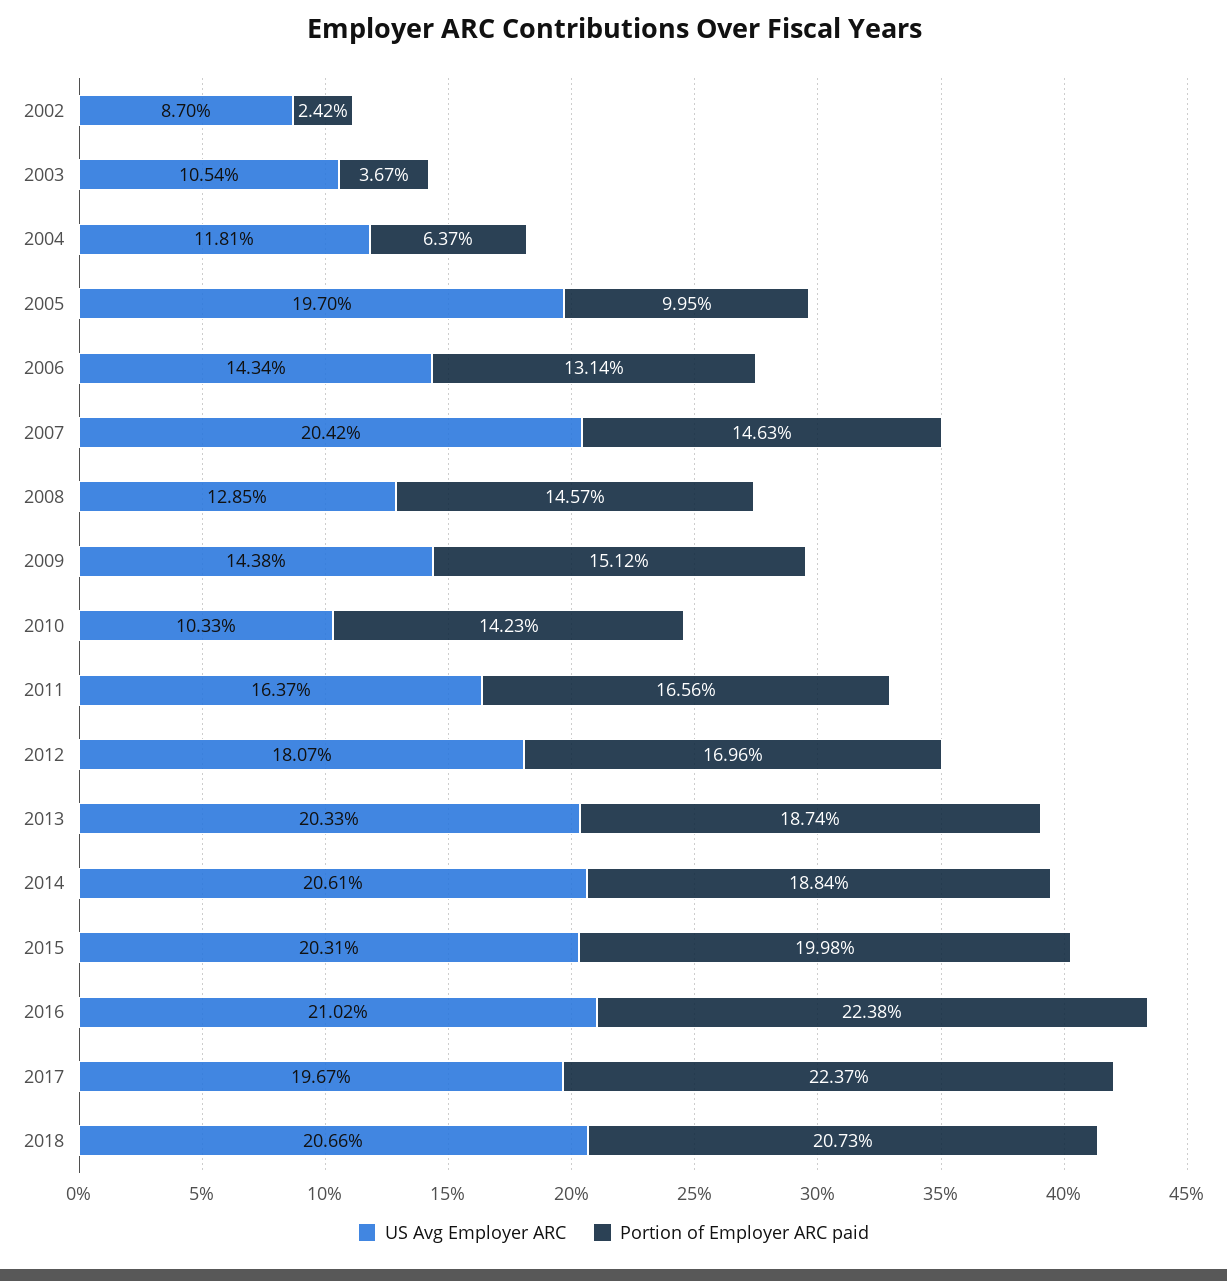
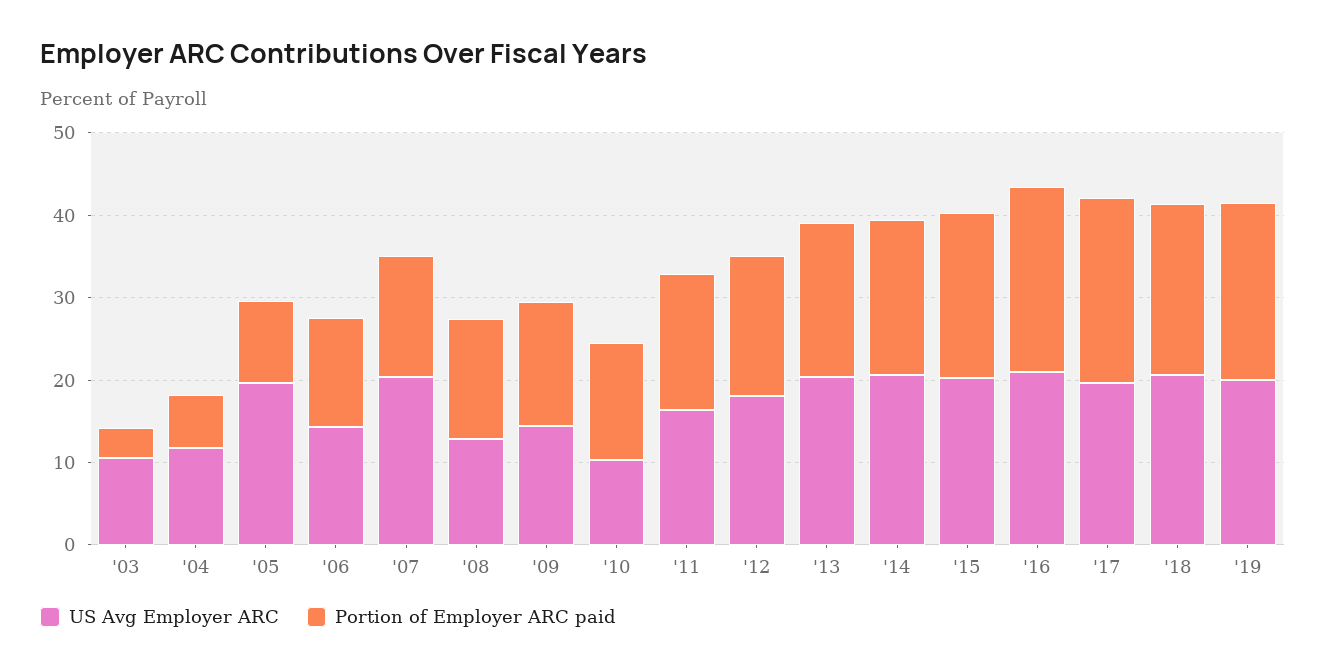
US Avg Employer ARC, 2002: 8.7 -> none
Portion of Employer ARC paid, 2002: 2.42 -> none
US Avg Employer ARC, '19: none -> 20
Portion of Employer ARC paid, '19: none -> 22

